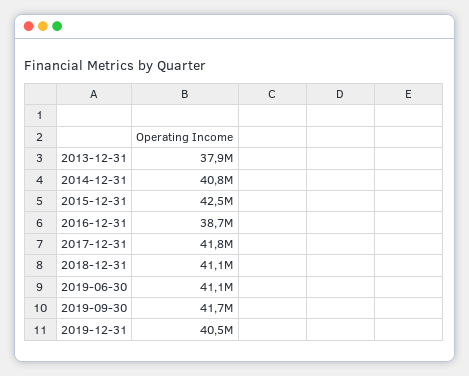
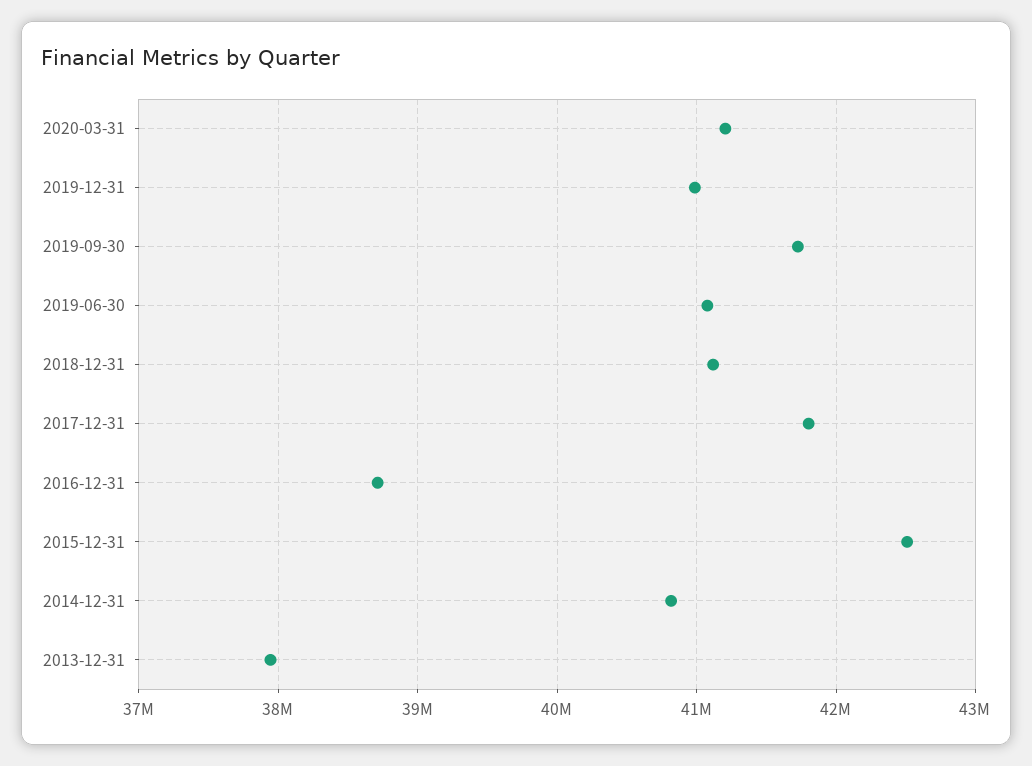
2019-12-31: 40500000 -> 41000000
2020-03-31: none -> 41200000

